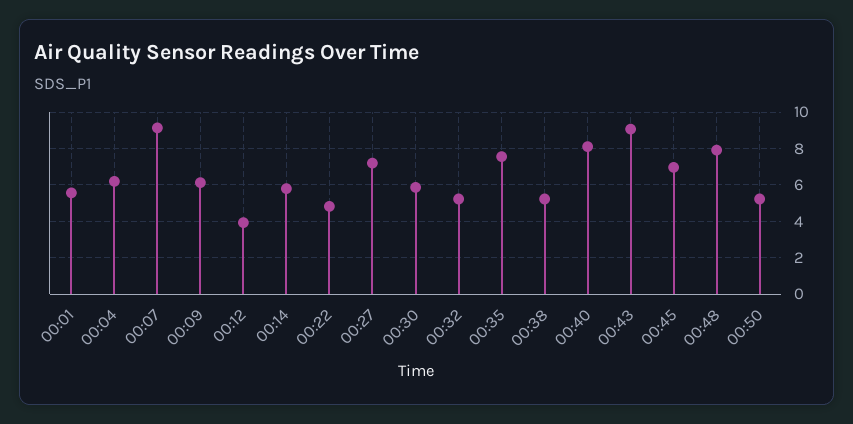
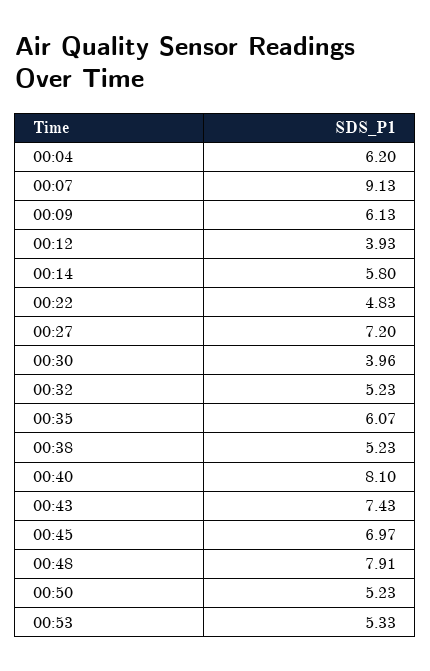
00:01: 5.5 -> none
00:30: 6 -> 3.96
00:35: 7.5 -> 6.07
00:43: 9 -> 7.43
00:53: none -> 5.33

